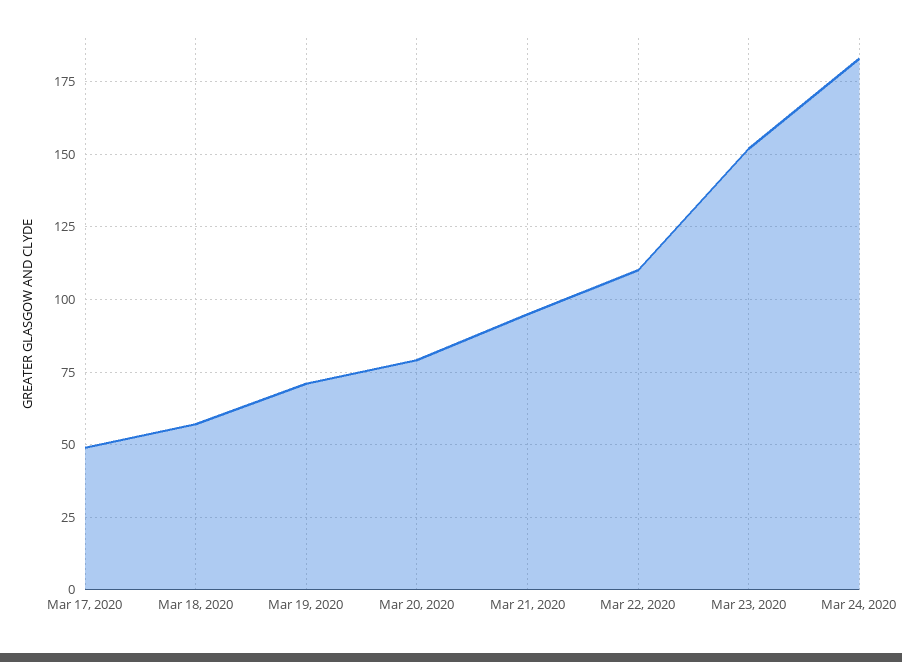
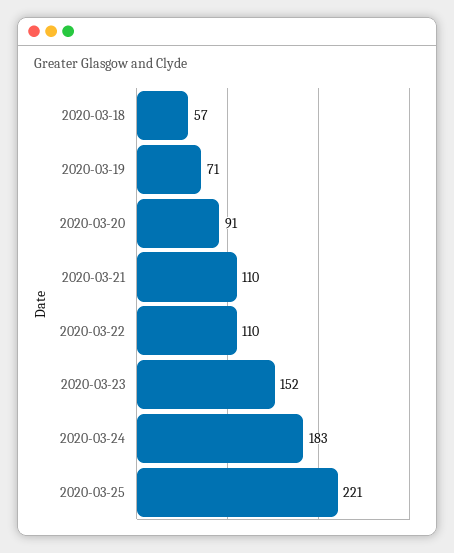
Mar 17, 2020: 50 -> none
Mar 20, 2020: 80 -> 91
Mar 21, 2020: 95 -> 110
2020-03-25: none -> 221

